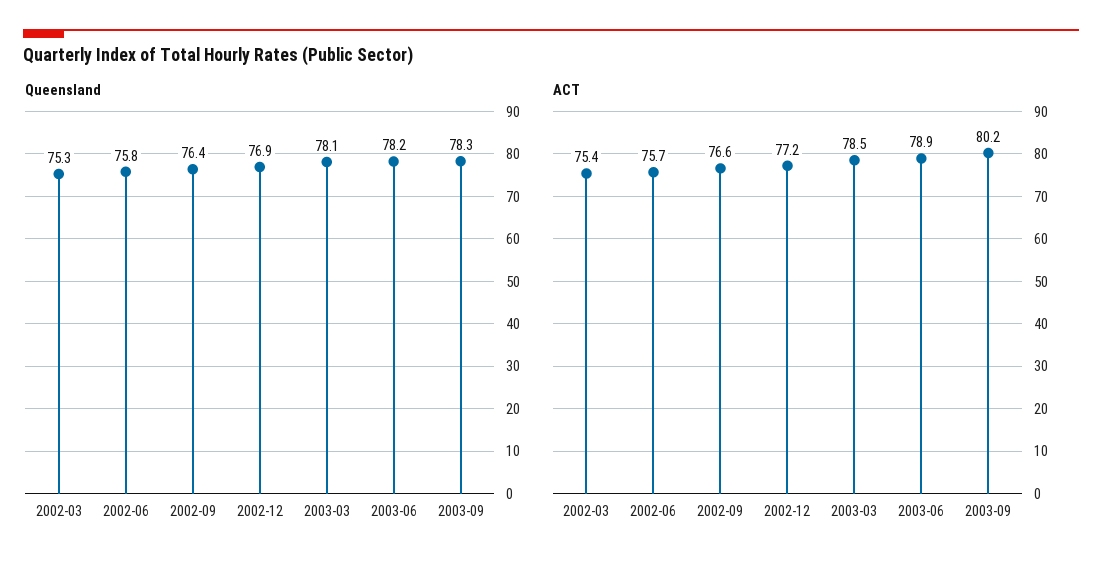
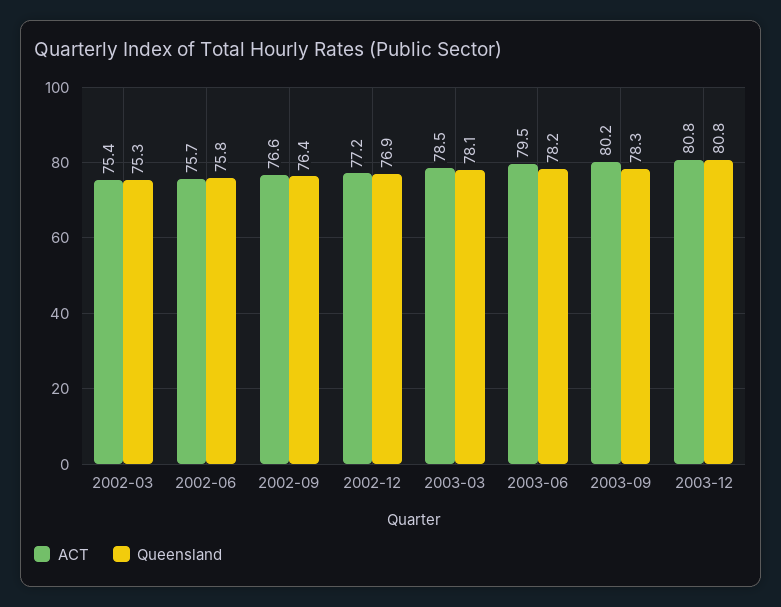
ACT, 2003-06: 78.9 -> 79.5
ACT, 2003-12: none -> 80.8
Queensland, 2003-12: none -> 80.8

